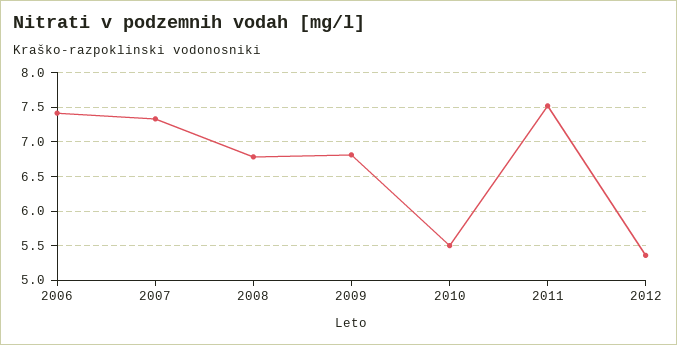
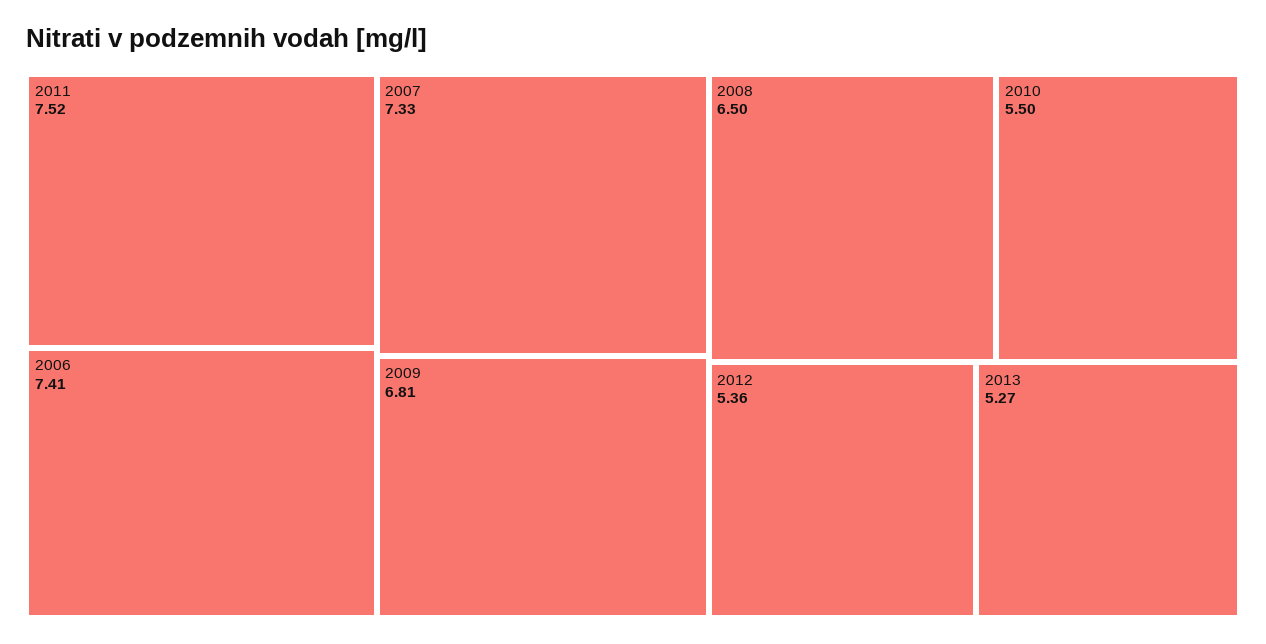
2008: 6.8 -> 6.5
2013: none -> 5.27

